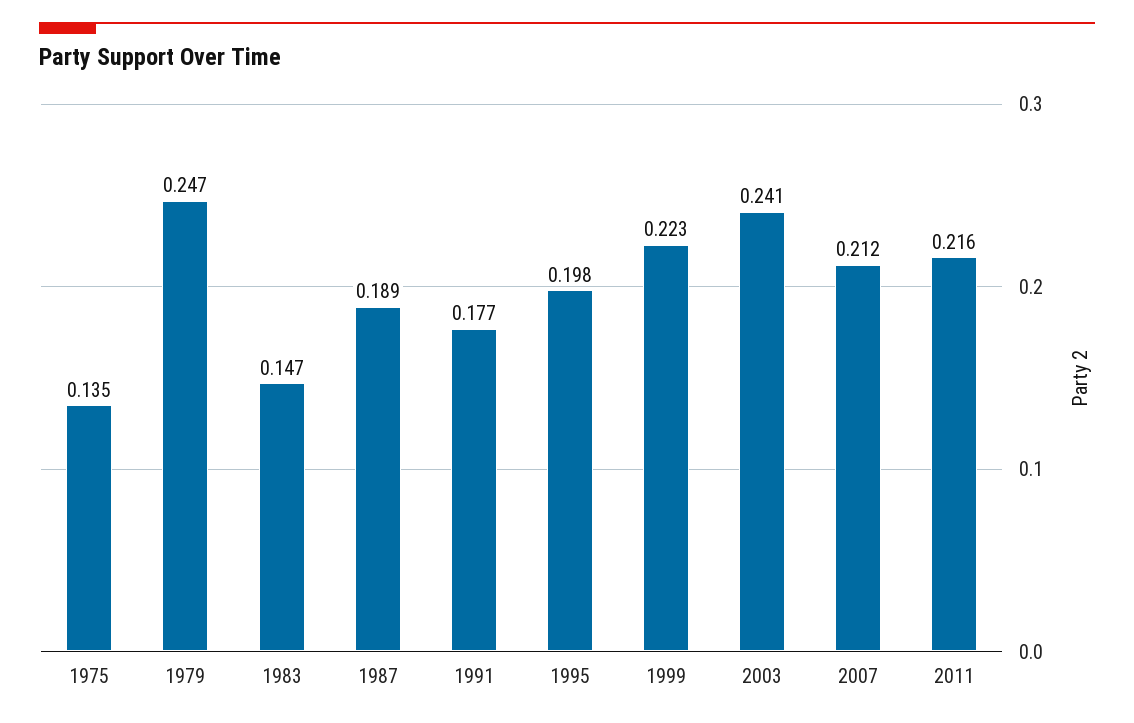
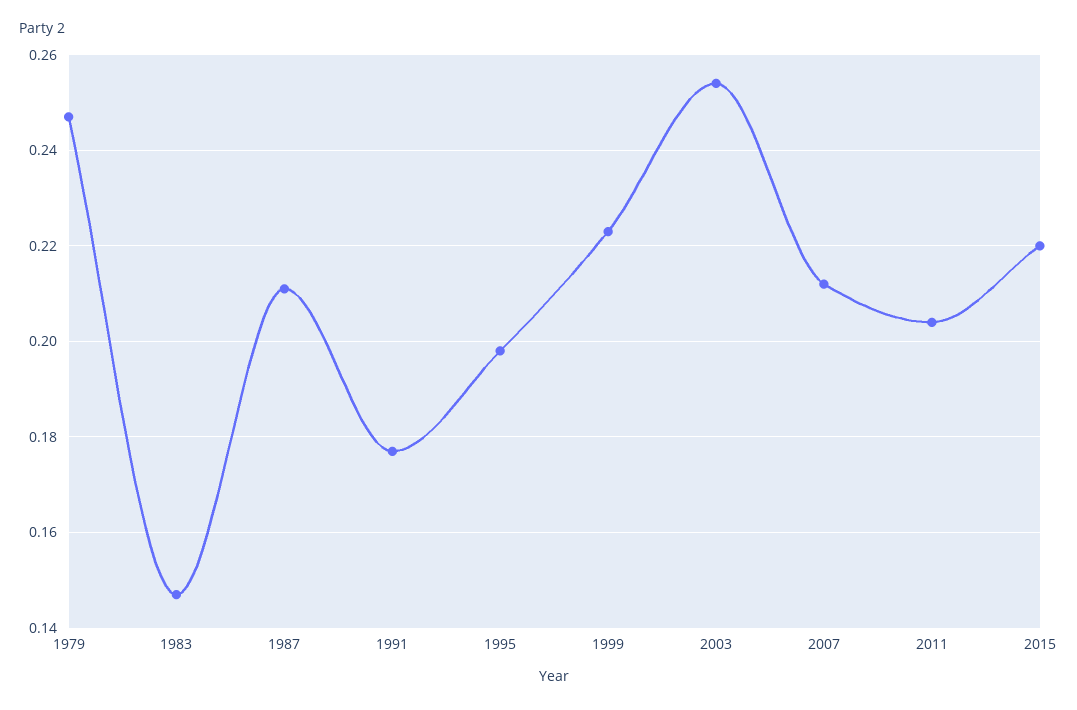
1975: 0.135 -> none
1987: 0.189 -> 0.21
2003: 0.241 -> 0.255
2011: 0.216 -> 0.205
2015: none -> 0.22

